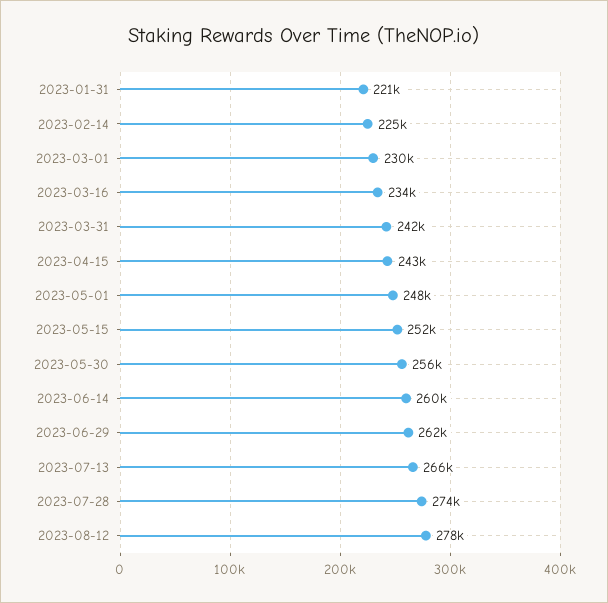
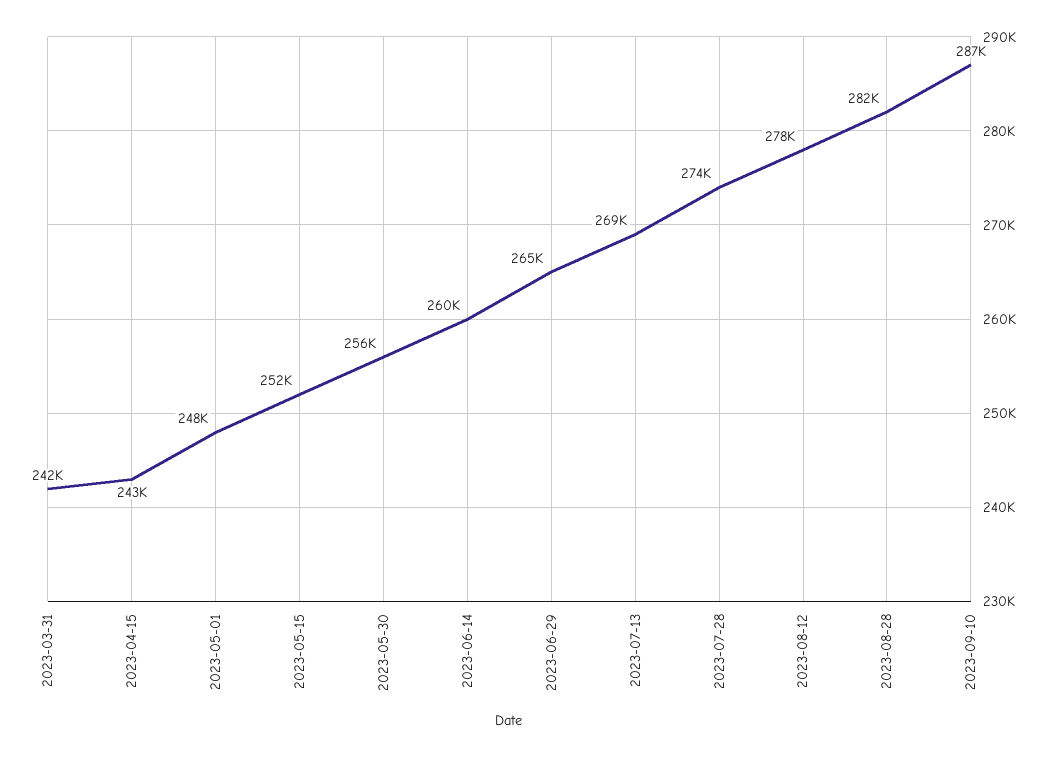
2023-01-31: 221000 -> none
2023-02-14: 225000 -> none
2023-03-01: 230000 -> none
2023-03-16: 234000 -> none
2023-06-29: 262000 -> 265000
2023-07-13: 266000 -> 269000
2023-08-28: none -> 282000
2023-09-10: none -> 287000

